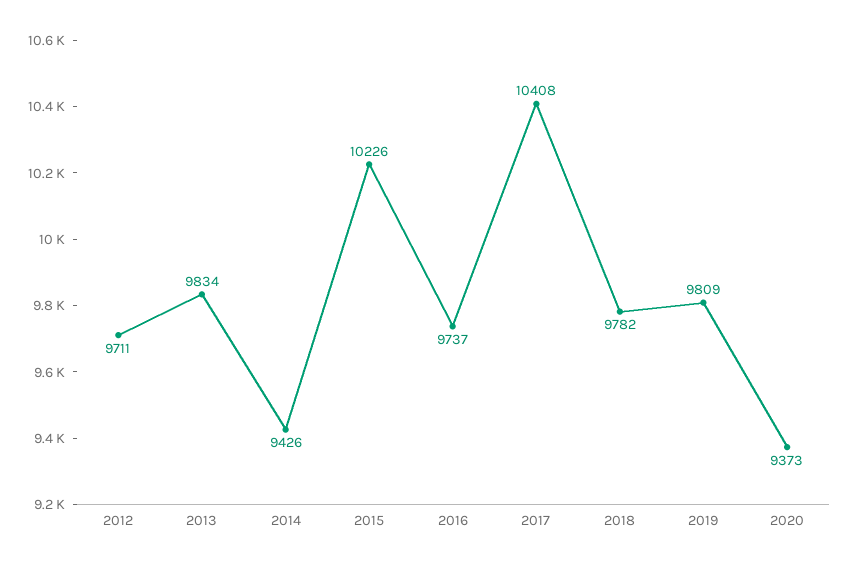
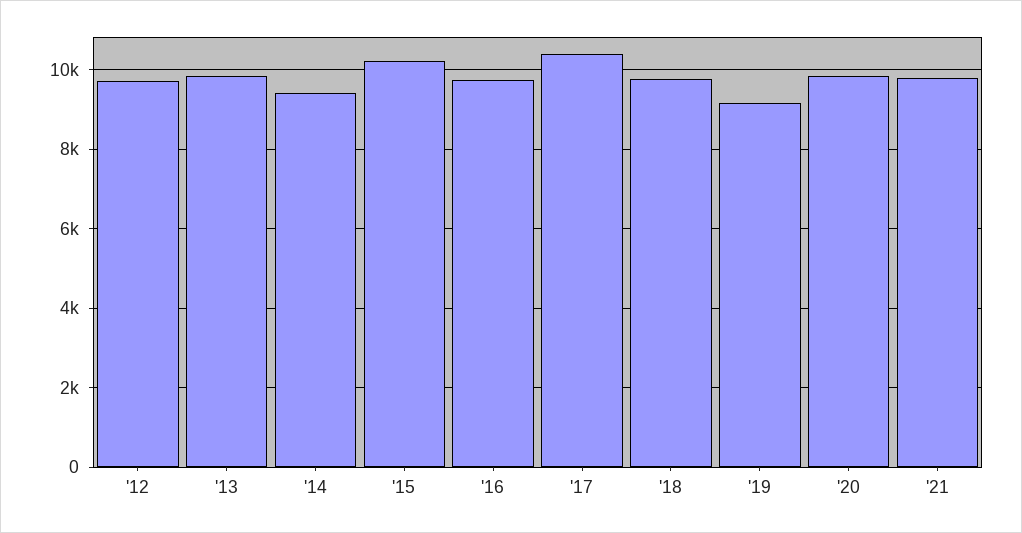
2019: 9809 -> 9200
2020: 9373 -> 9800
'21: none -> 9800

